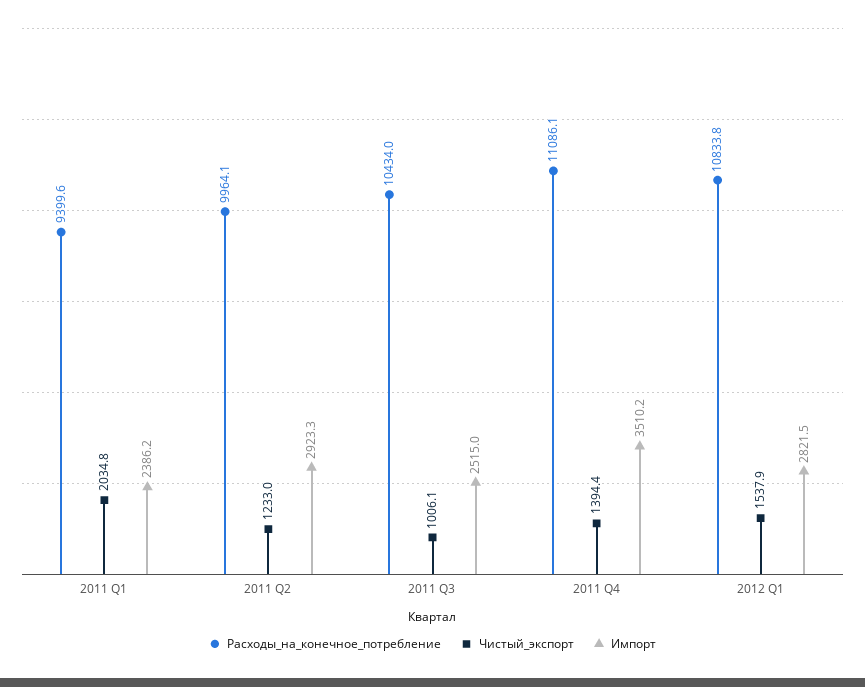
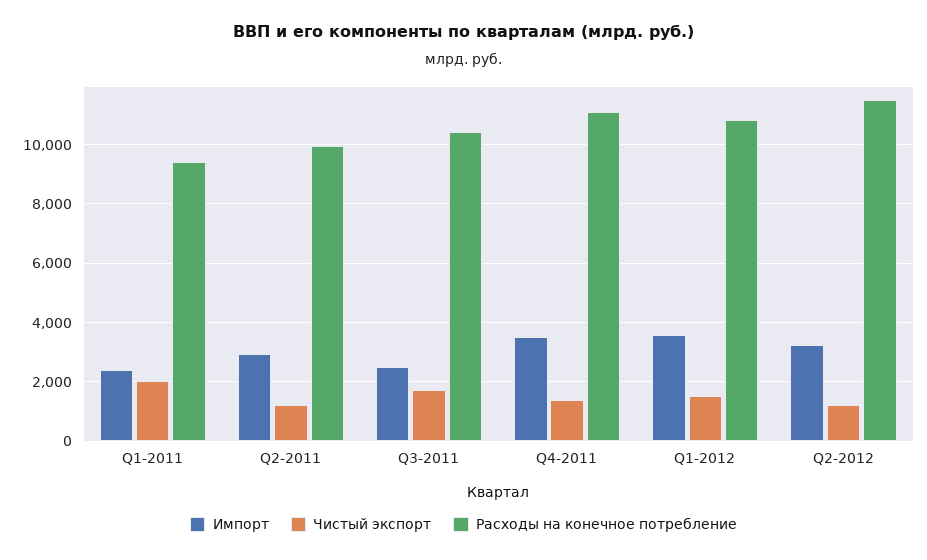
Чистый_экспорт, 2011 Q3: 1006.1 -> 1750
Импорт, 2012 Q1: 2821.5 -> 3500
Импорт, Q2-2012: none -> 3250
Чистый_экспорт, Q2-2012: none -> 1250
Расходы_на_конечное_потребление, Q2-2012: none -> 11500

